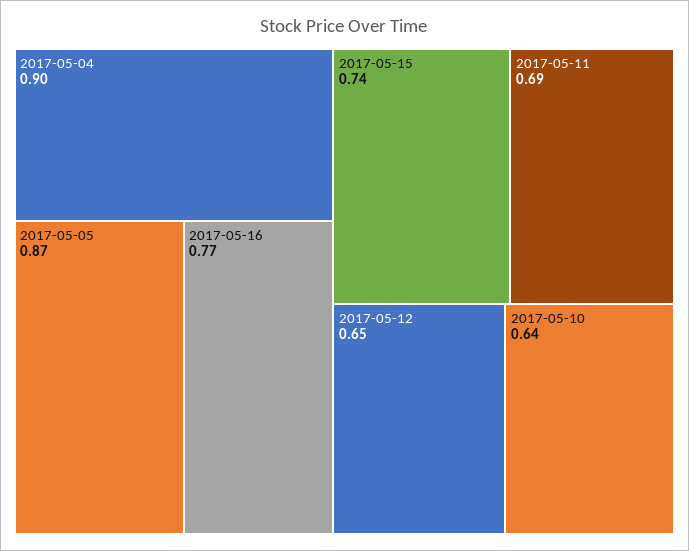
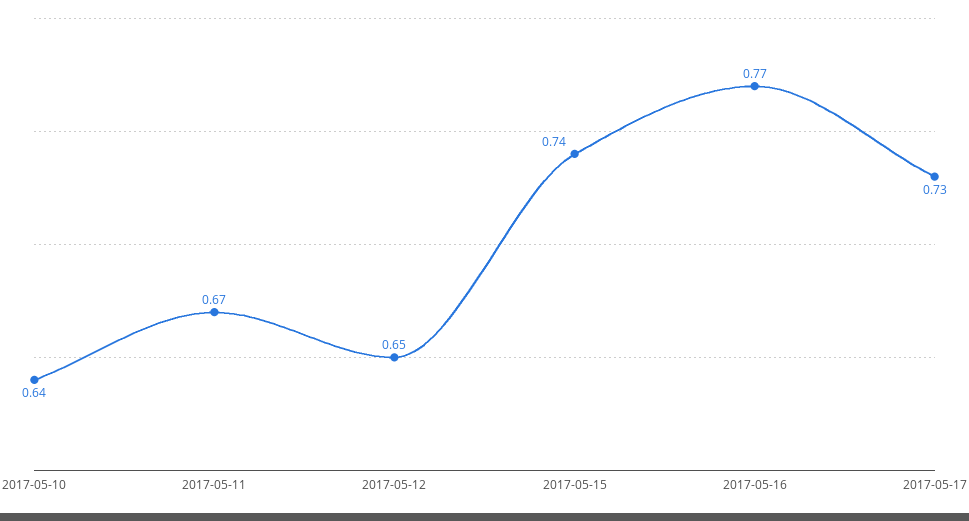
2017-05-04: 0.9 -> none
2017-05-05: 0.87 -> none
2017-05-11: 0.69 -> 0.67
2017-05-17: none -> 0.73

